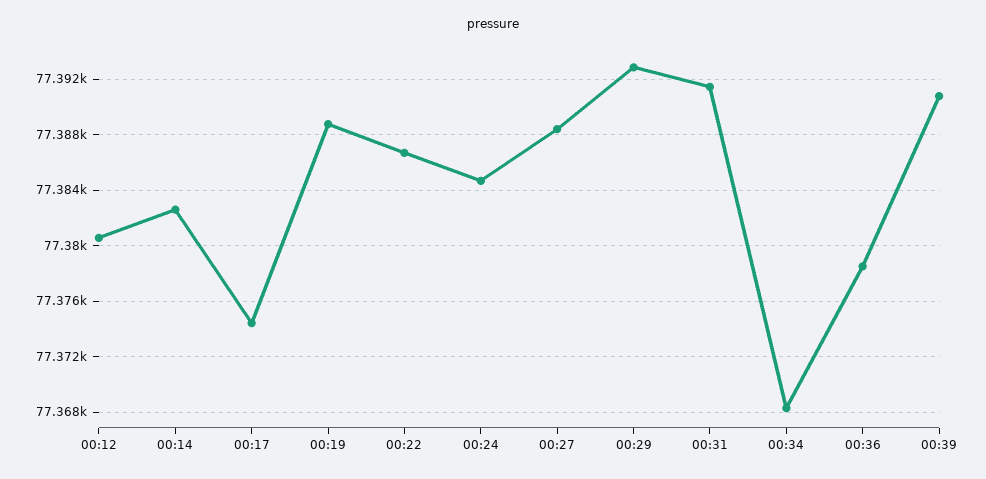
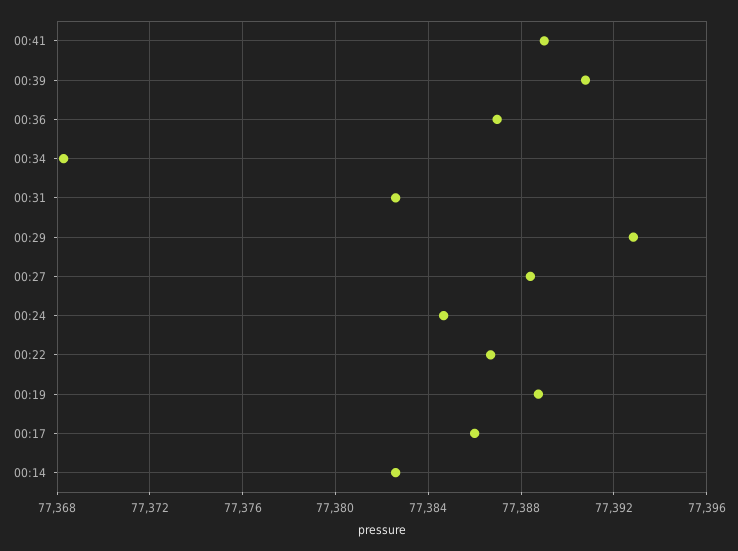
00:12: 77380.5 -> none
00:17: 77374.5 -> 77386
00:31: 77391.5 -> 77382.5
00:36: 77378.5 -> 77387
00:41: none -> 77389

